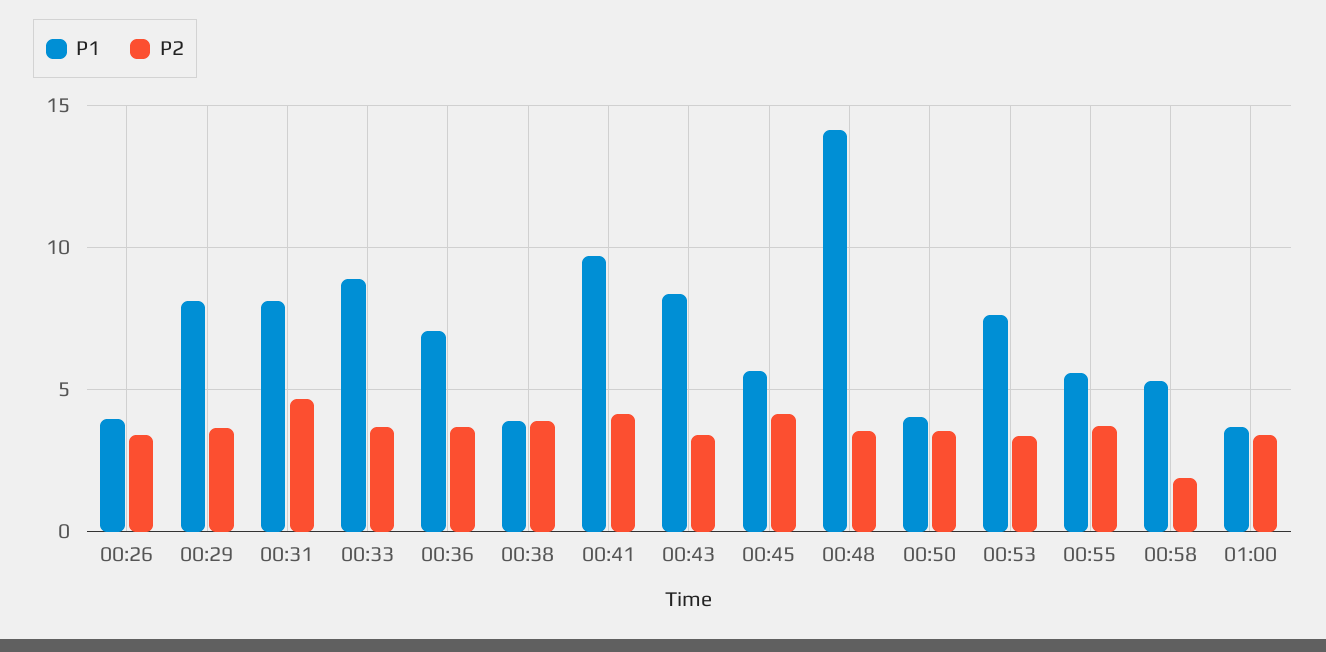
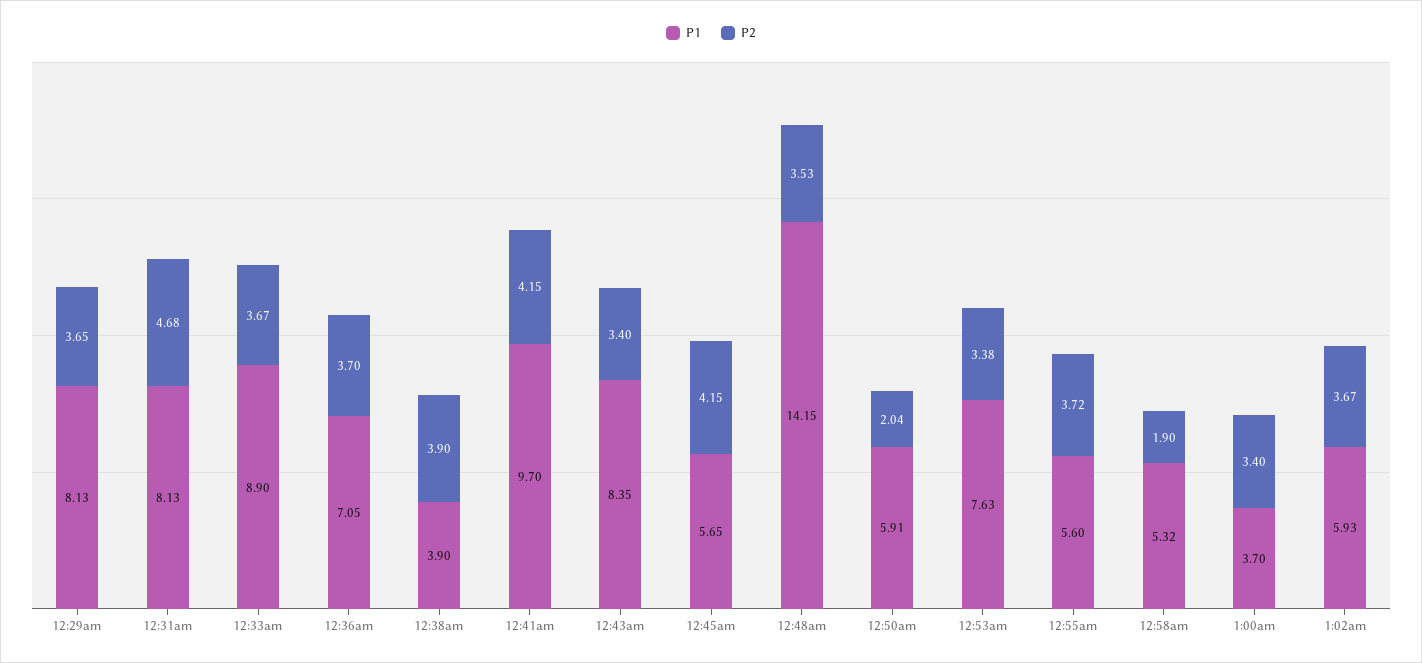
P1, 00:26: 4 -> none
P2, 00:26: 3.5 -> none
P1, 00:50: 4 -> 5.91
P2, 00:50: 3.5 -> 2.04
P1, 1:02am: none -> 5.93
P2, 1:02am: none -> 3.67

